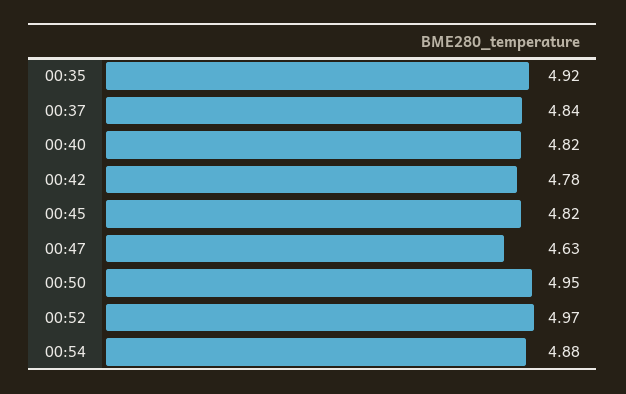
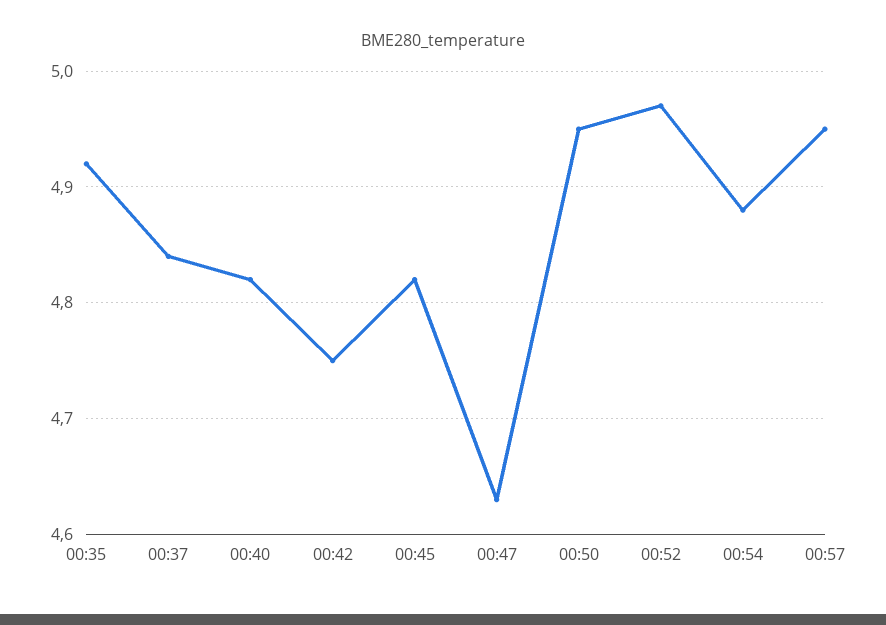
00:42: 4.78 -> 4.75
00:57: none -> 4.95

